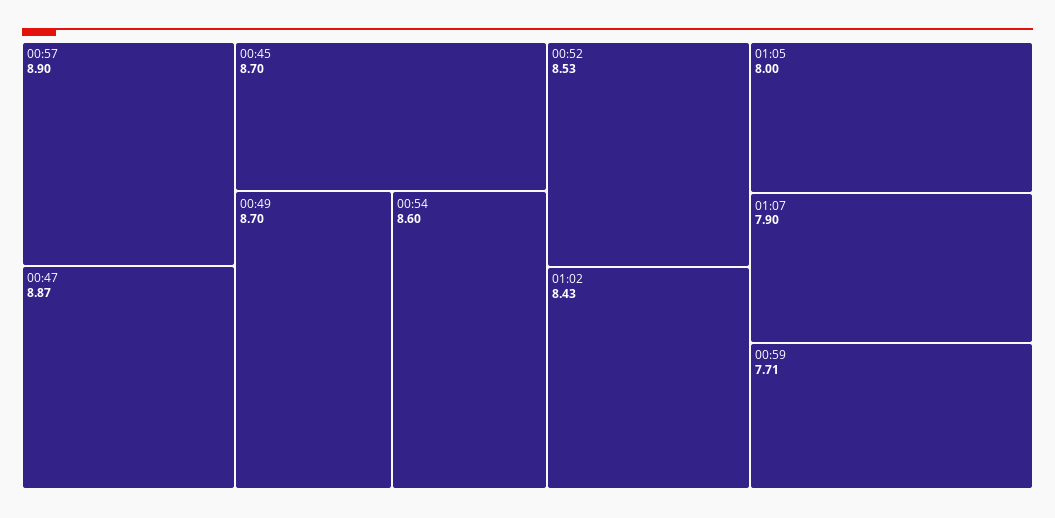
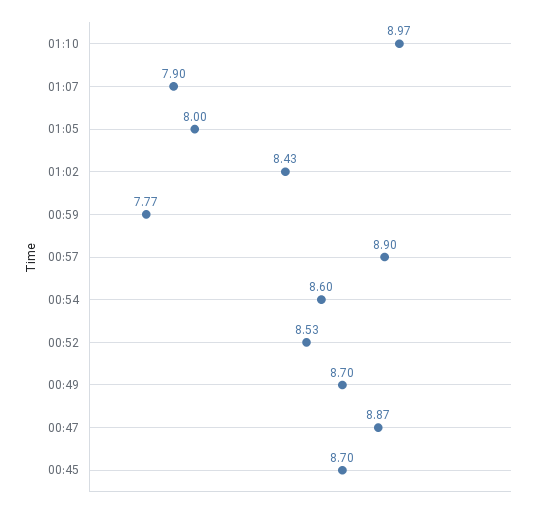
00:59: 7.71 -> 7.77
01:10: none -> 8.97

